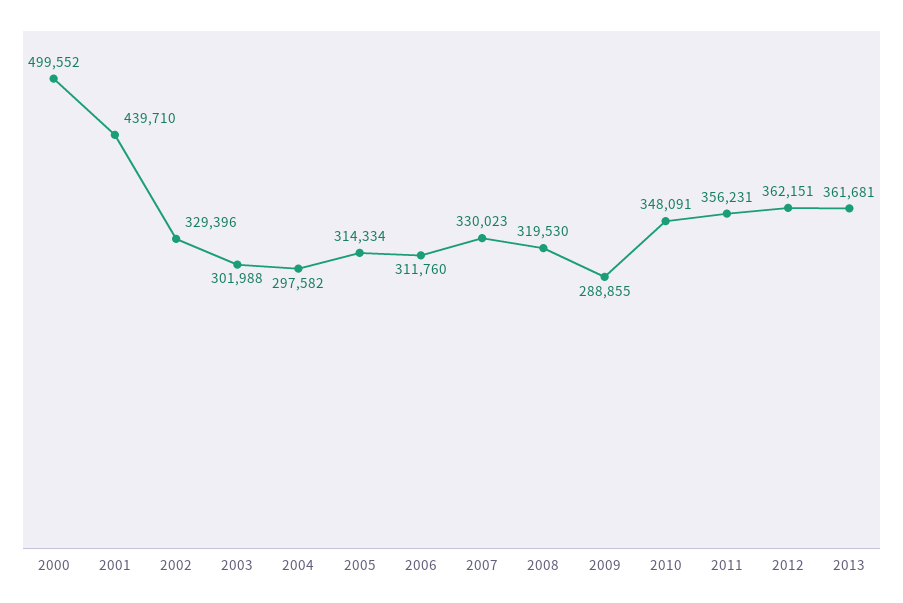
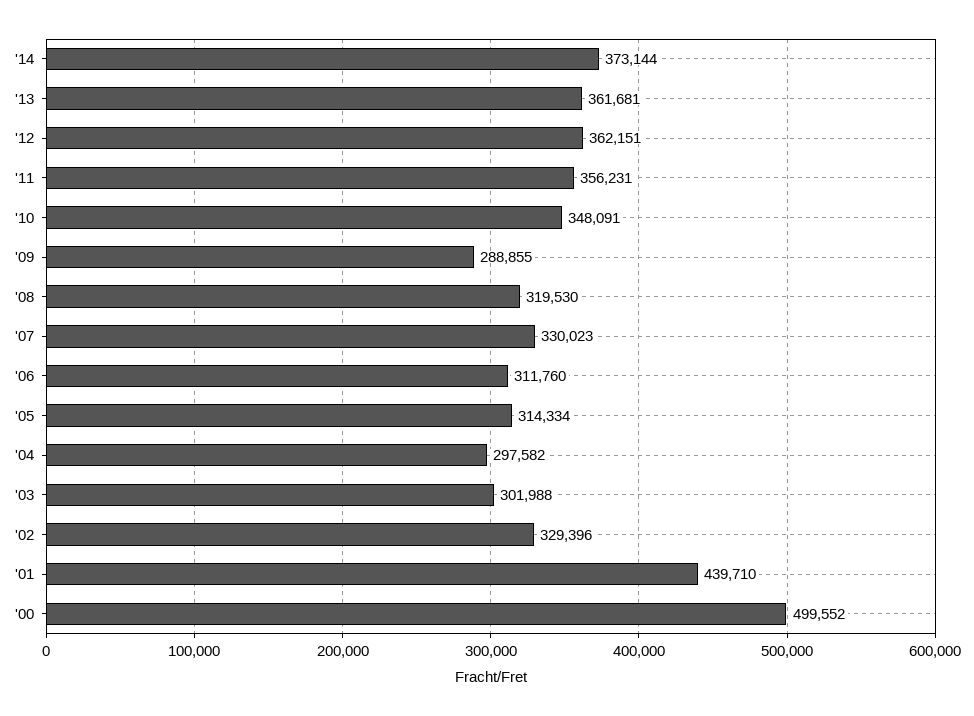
'14: none -> 373144

